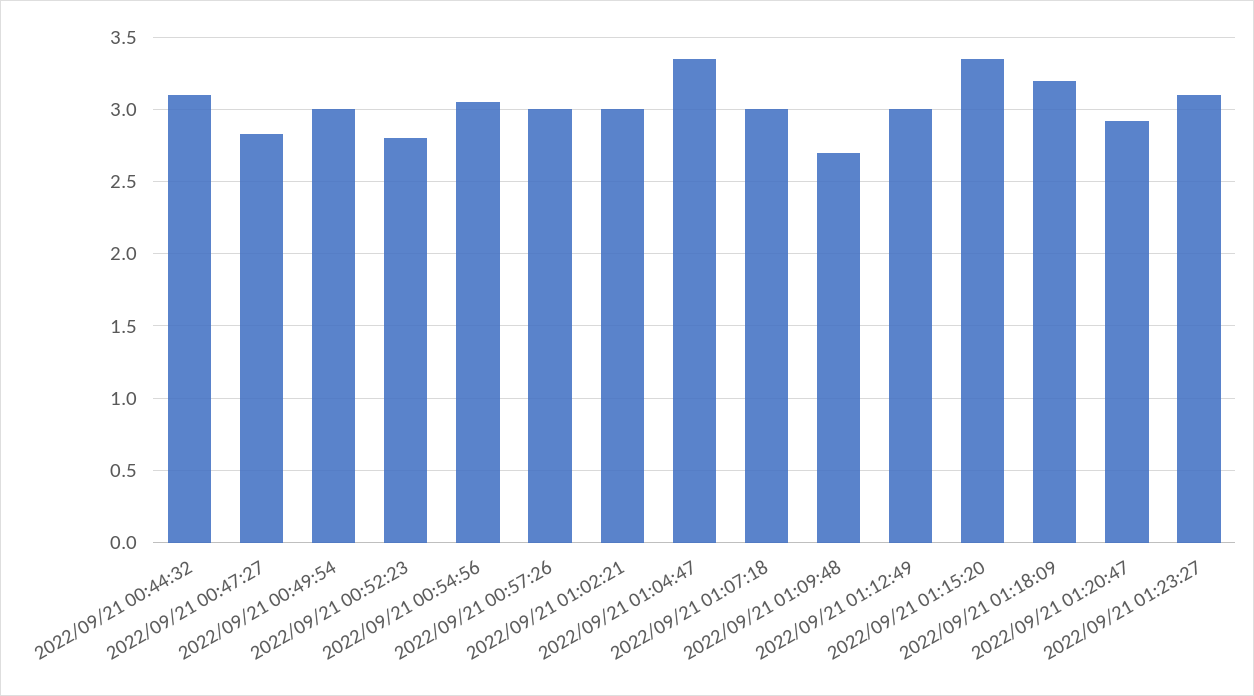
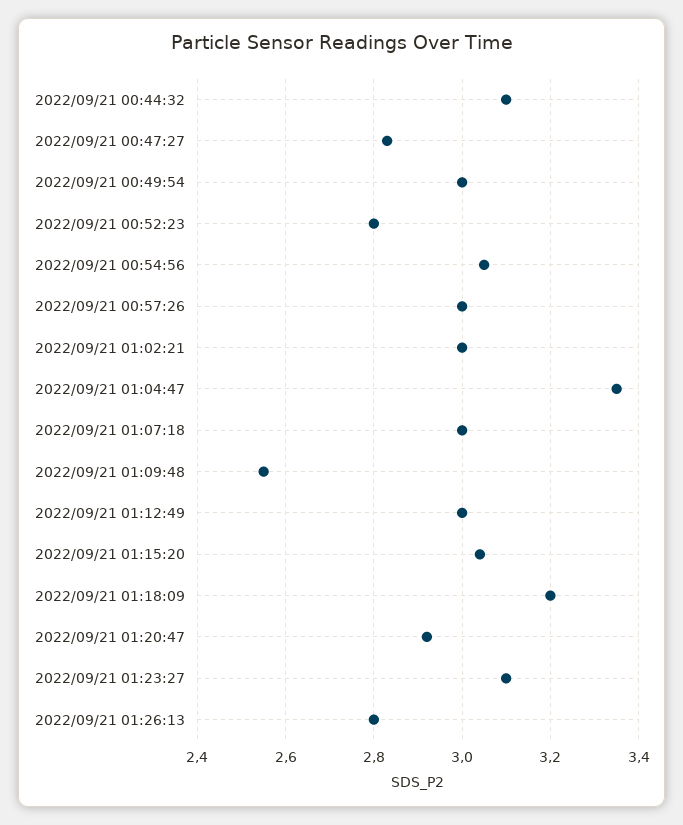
2022/09/21 01:09:48: 2.7 -> 2.55
2022/09/21 01:15:20: 3.35 -> 3.05
2022/09/21 01:26:13: none -> 2.8

